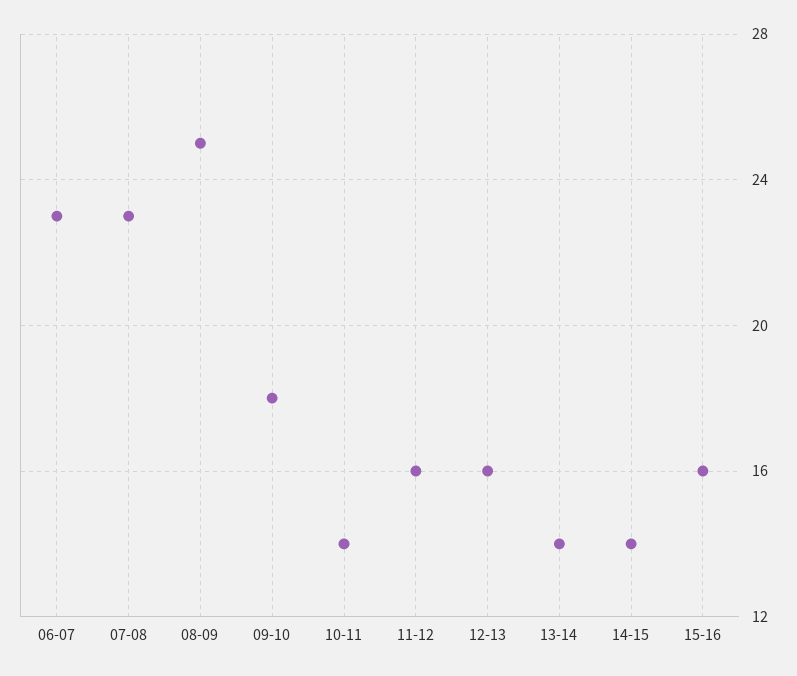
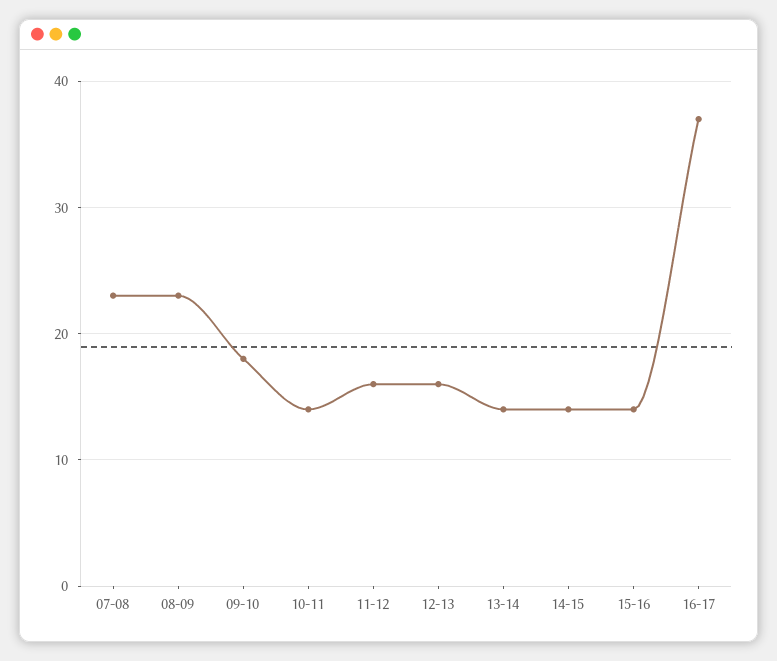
06-07: 23 -> none
08-09: 25 -> 23
15-16: 16 -> 14
16-17: none -> 37

